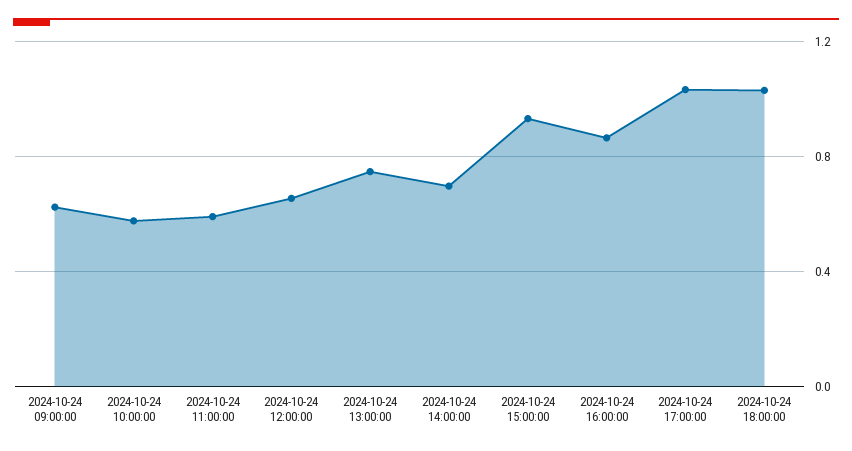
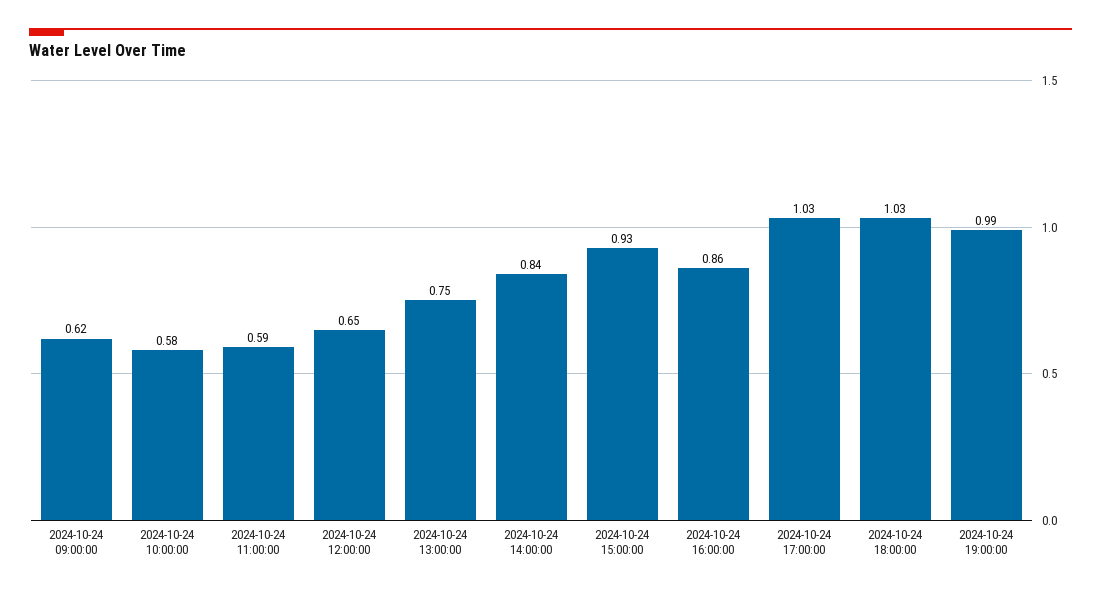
2024-10-24 14:00:00: 0.7 -> 0.84
2024-10-24 19:00:00: none -> 0.99

